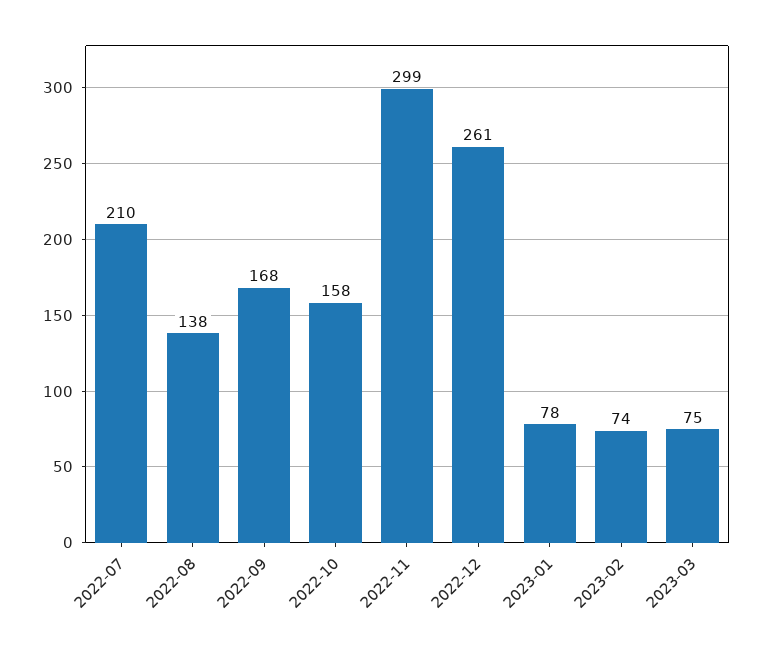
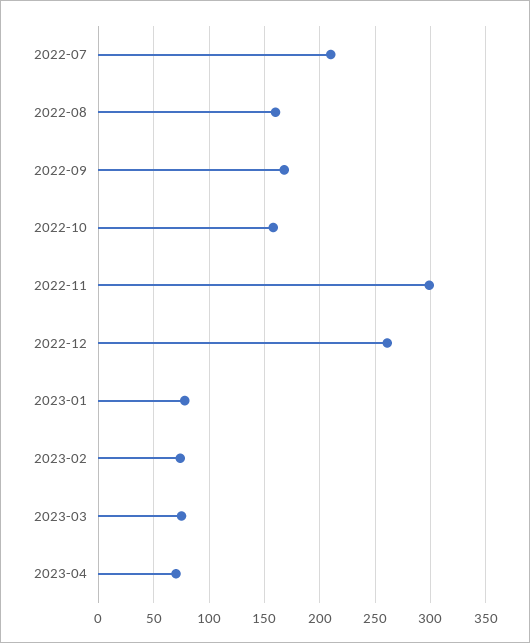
2022-08: 138 -> 160
2023-04: none -> 70

